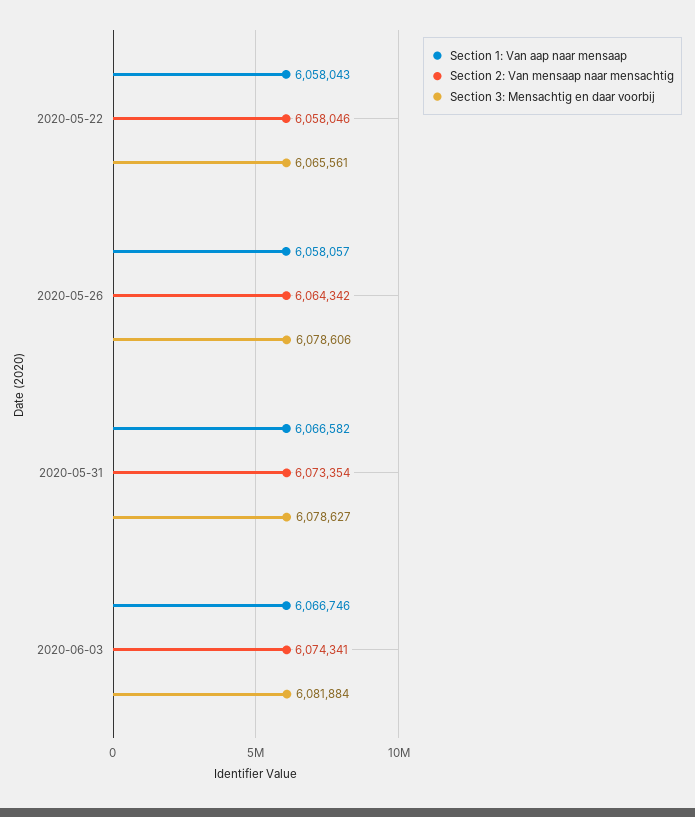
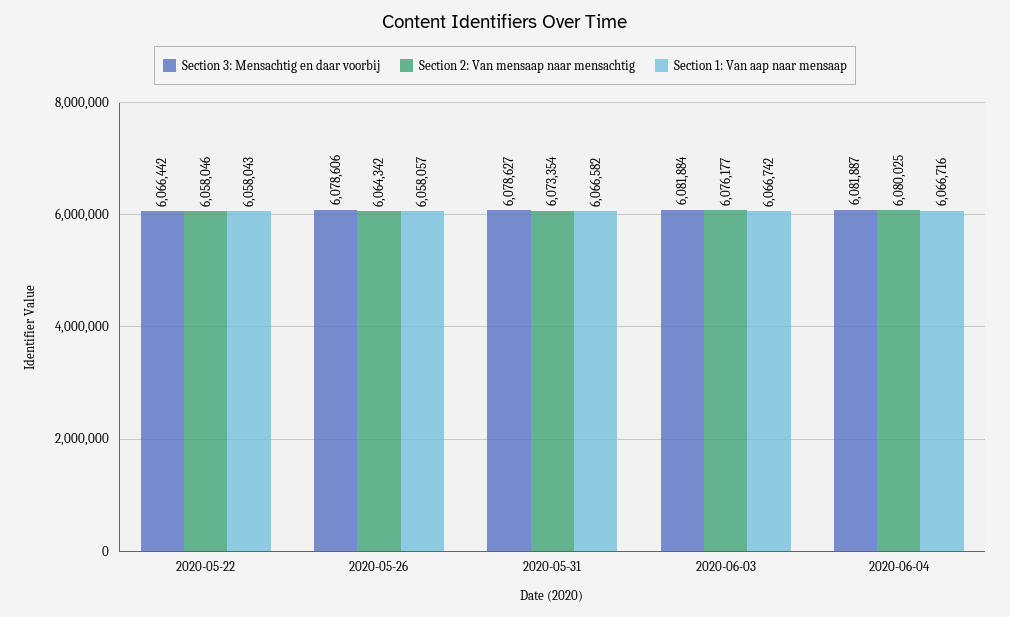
Section 3: Mensachtig en daar voorbij, 2020-05-22: 6065561 -> 6066442
Section 1: Van aap naar mensaap, 2020-06-03: 6066746 -> 6066742
Section 2: Van mensaap naar mensachtig, 2020-06-03: 6074341 -> 6076177
Section 3: Mensachtig en daar voorbij, 2020-06-04: none -> 6081887
Section 2: Van mensaap naar mensachtig, 2020-06-04: none -> 6080025
Section 1: Van aap naar mensaap, 2020-06-04: none -> 6066716

